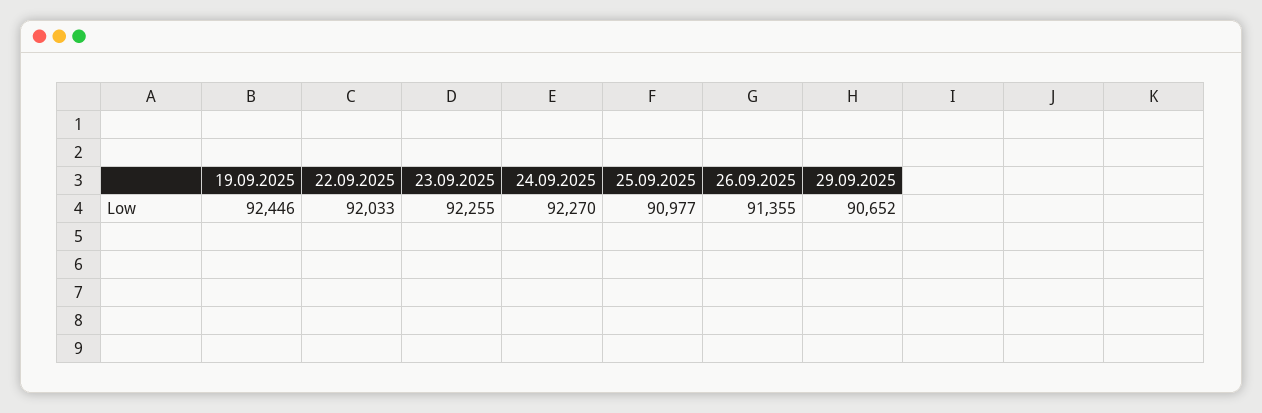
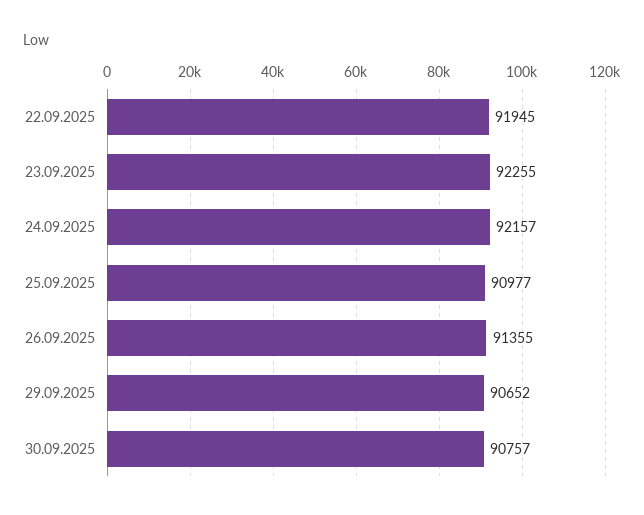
19.09.2025: 92446 -> none
22.09.2025: 92033 -> 91945
24.09.2025: 92270 -> 92157
30.09.2025: none -> 90757

